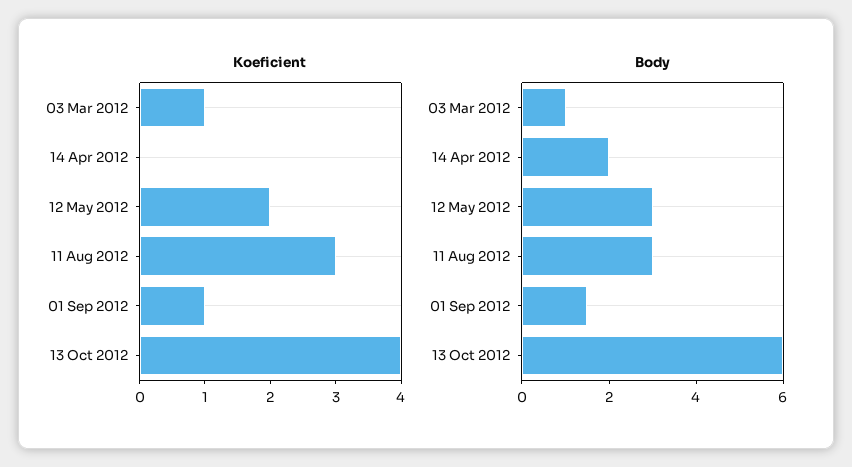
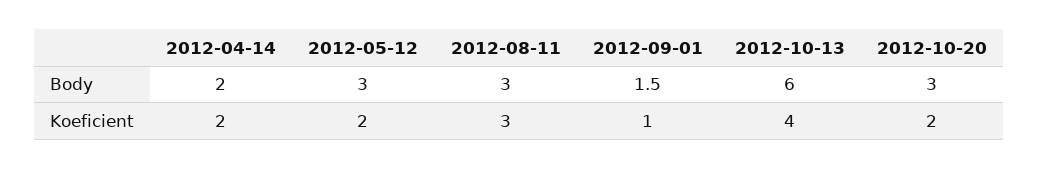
Koeficient, 03 Mar 2012: 1 -> none
Koeficient, 14 Apr 2012: 0 -> 2
Body, 03 Mar 2012: 1 -> none
Body, 2012-10-20: none -> 3
Koeficient, 2012-10-20: none -> 2

